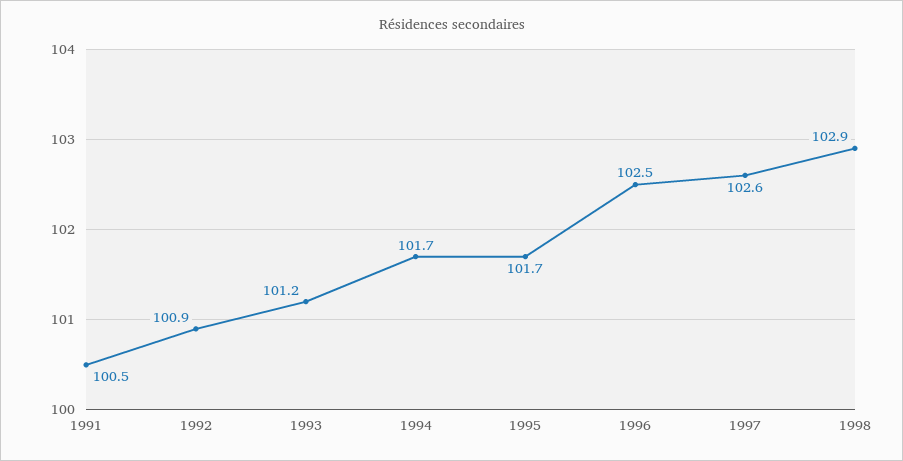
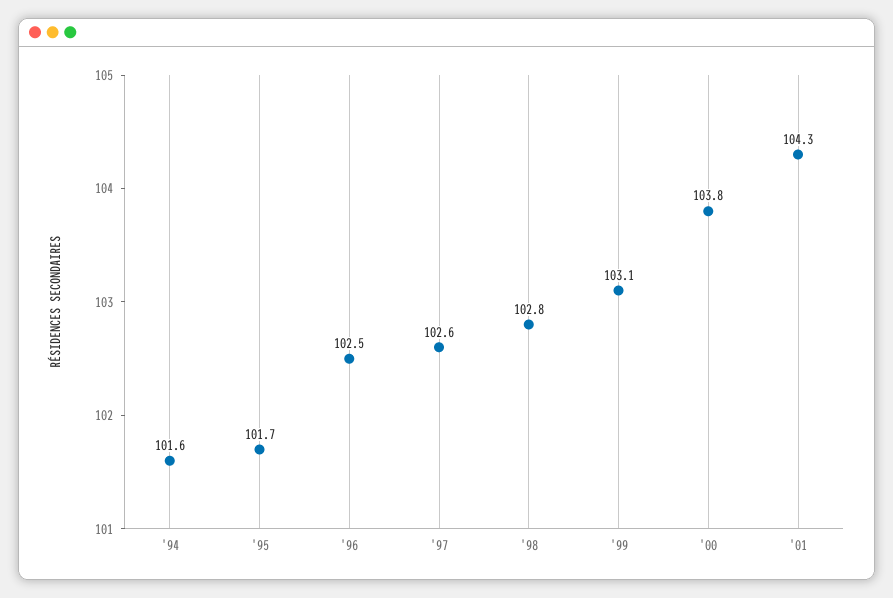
1991: 100.5 -> none
1992: 100.9 -> none
1993: 101.2 -> none
1994: 101.7 -> 101.6
1998: 102.9 -> 102.8
'99: none -> 103.1
'00: none -> 103.8
'01: none -> 104.3

